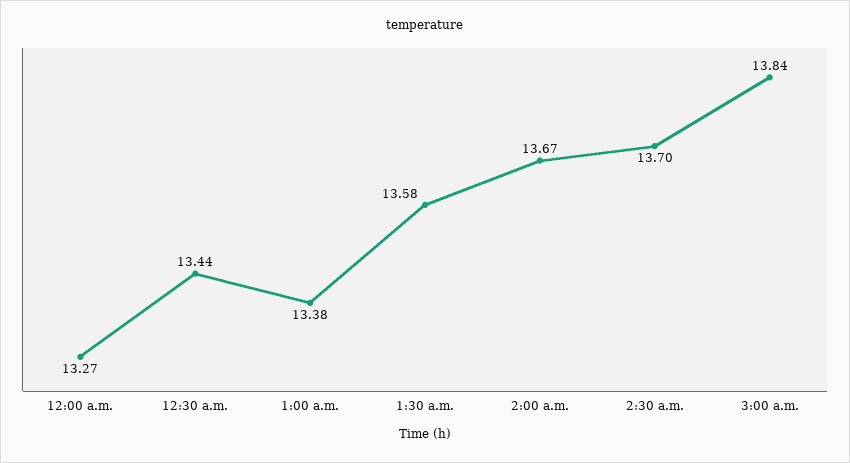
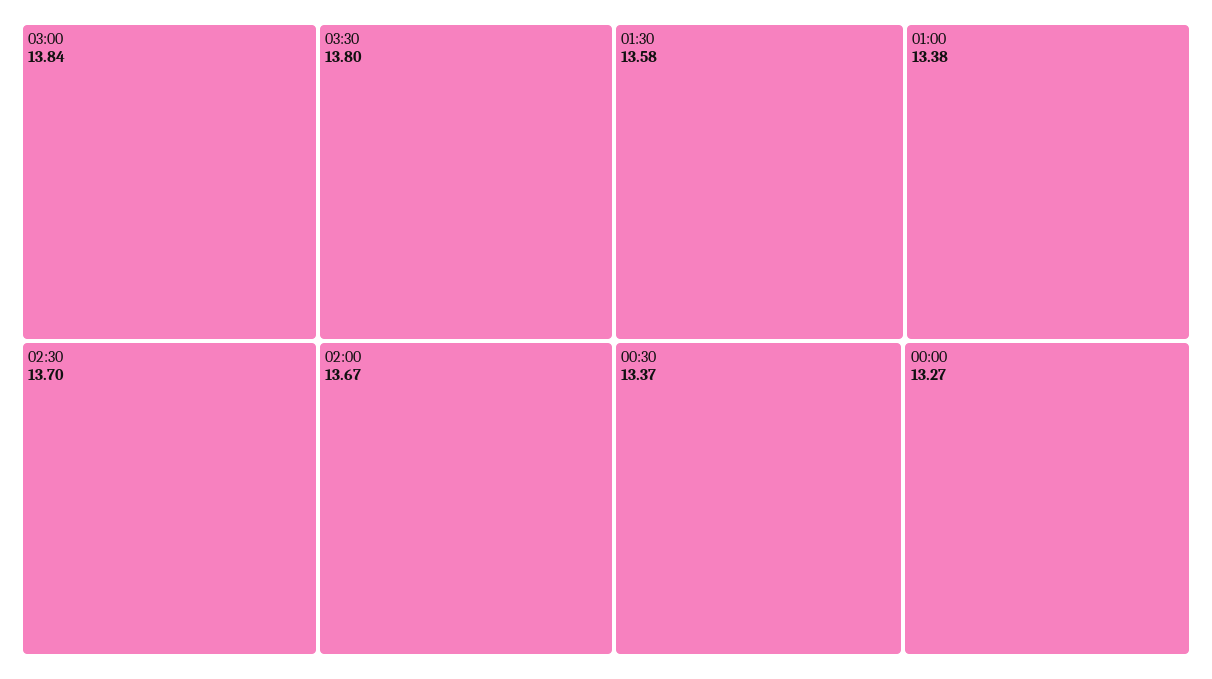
12:30 a.m.: 13.44 -> 13.37
03:30: none -> 13.8

